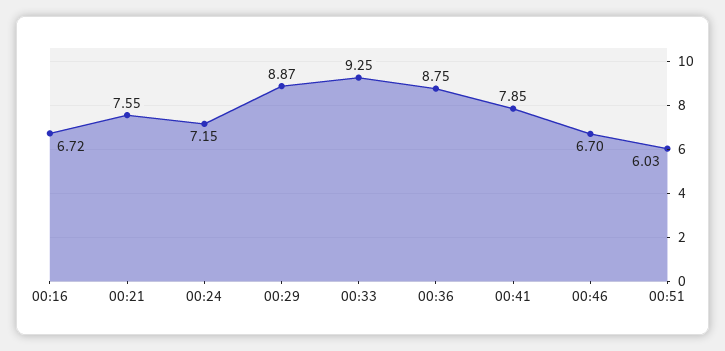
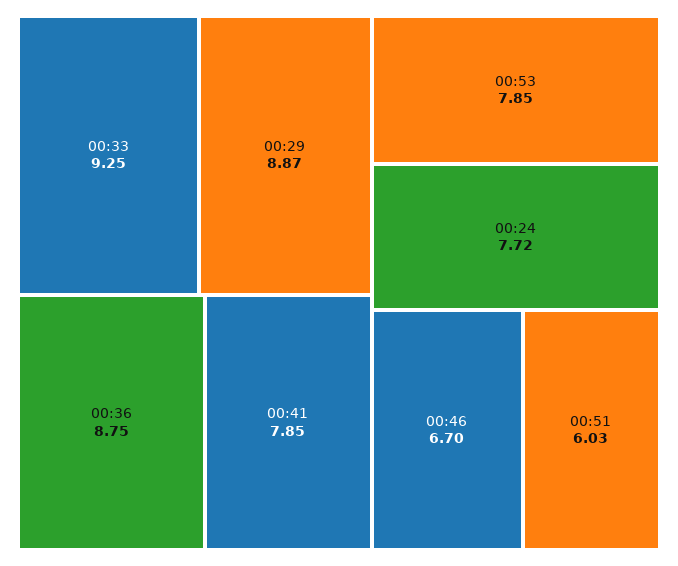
00:16: 6.72 -> none
00:21: 7.55 -> none
00:24: 7.15 -> 7.72
00:53: none -> 7.85

